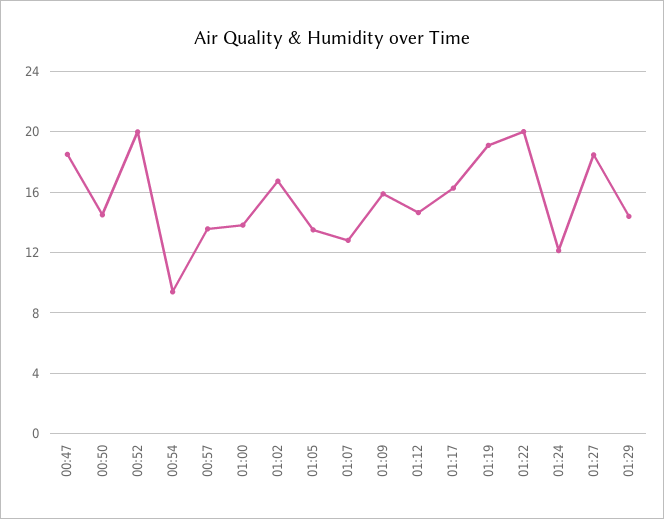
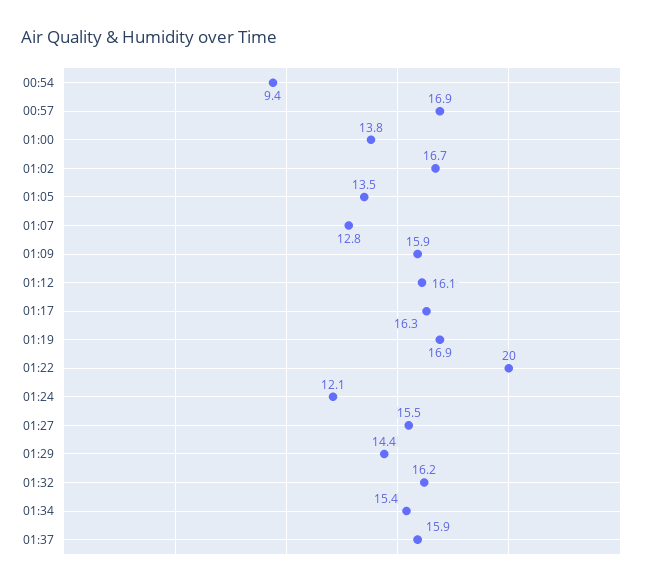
00:47: 18.5 -> none
00:50: 14.5 -> none
00:52: 20 -> none
00:57: 13.5 -> 16.9
01:12: 14.5 -> 16.1
01:19: 19 -> 16.9
01:27: 18.5 -> 15.5
01:32: none -> 16.2
01:34: none -> 15.4
01:37: none -> 15.9

